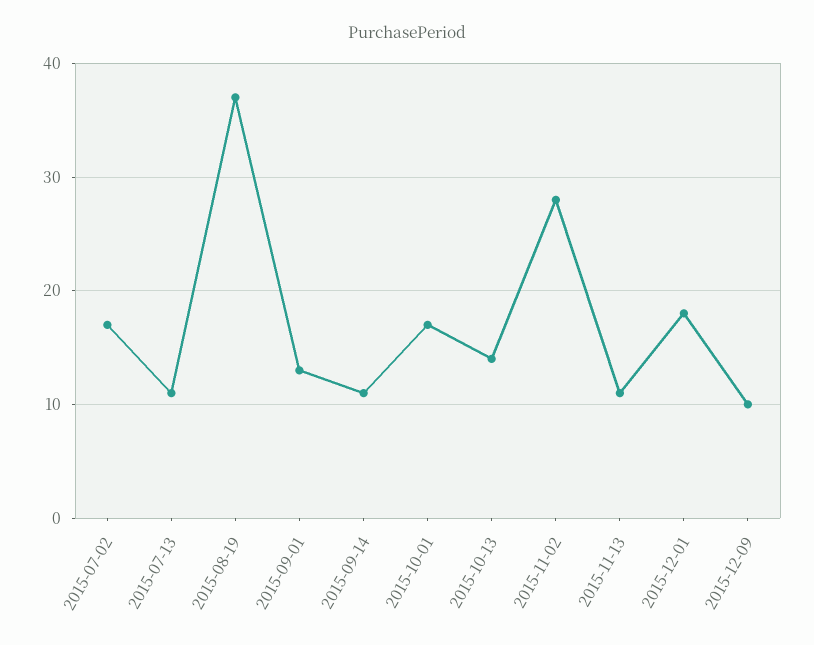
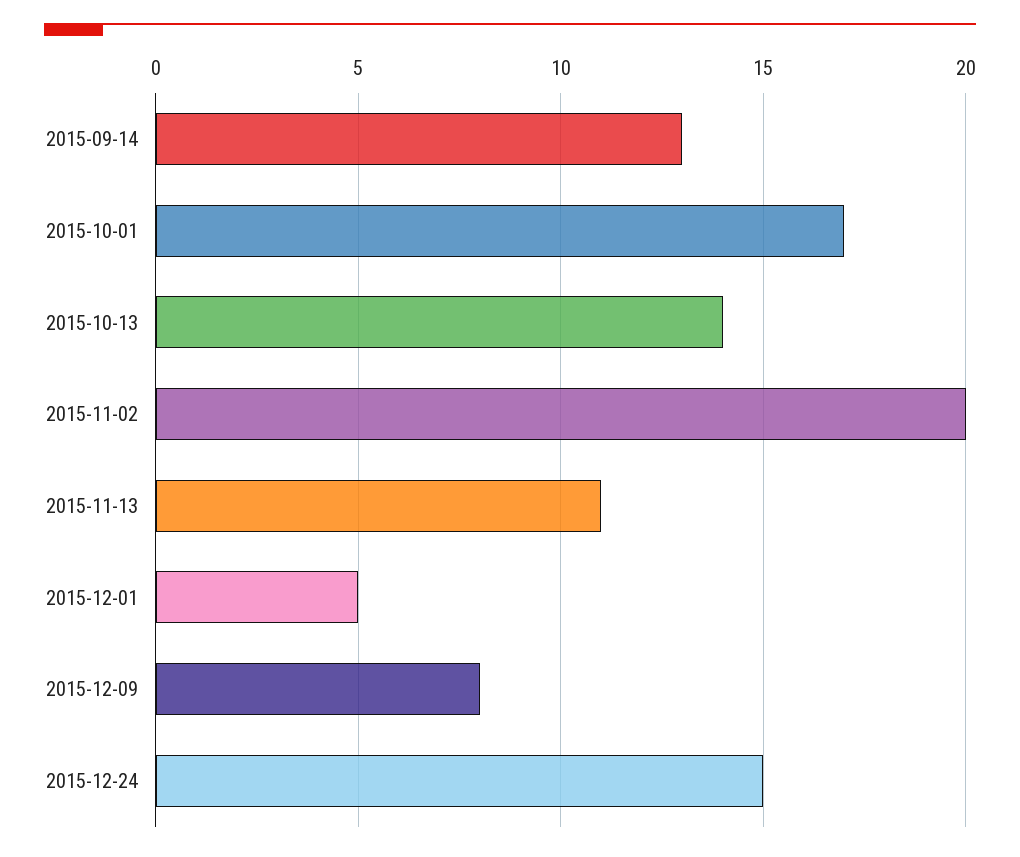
2015-07-02: 17 -> none
2015-07-13: 11 -> none
2015-08-19: 37 -> none
2015-09-01: 13 -> none
2015-09-14: 11 -> 13
2015-11-02: 28 -> 20
2015-12-01: 18 -> 5
2015-12-09: 10 -> 8
2015-12-24: none -> 15

